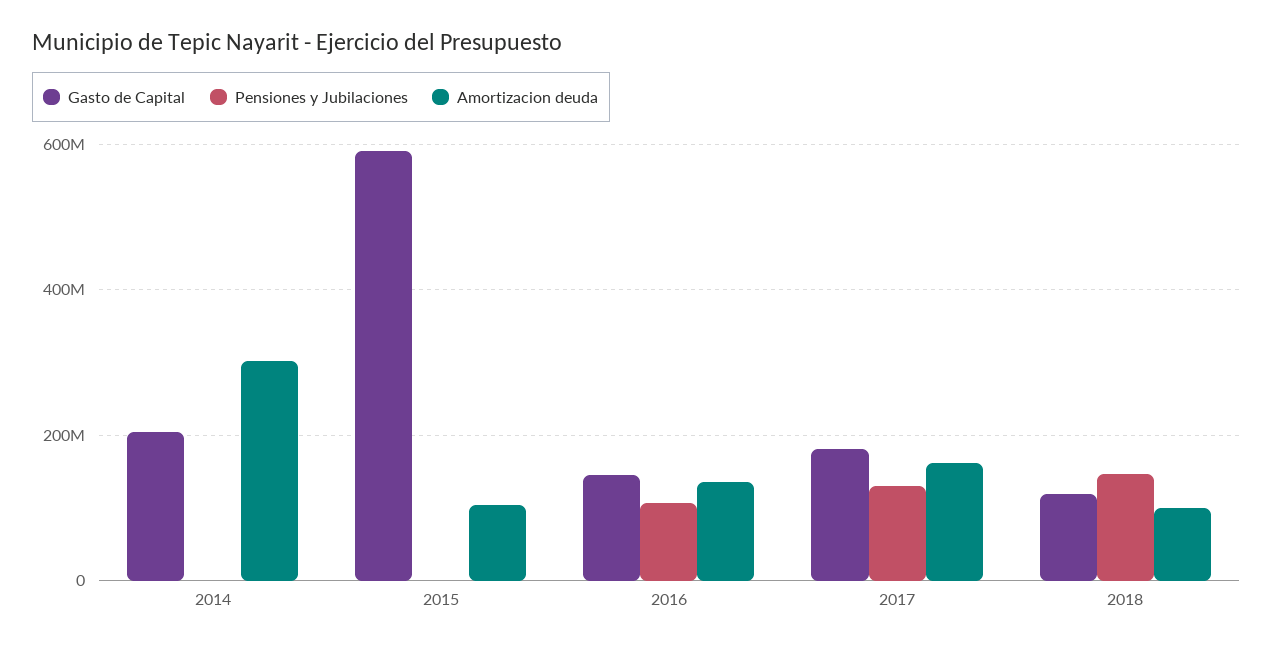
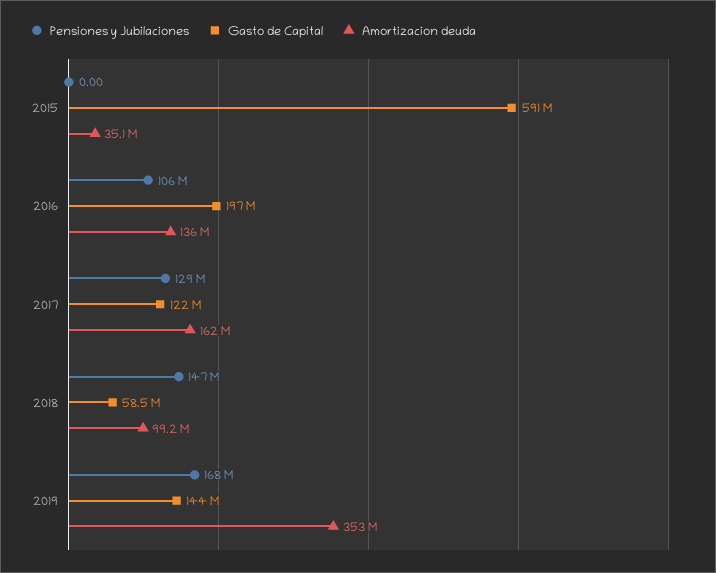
Gasto de Capital, 2014: 200000000 -> none
Pensiones y Jubilaciones, 2014: 0 -> none
Amortizacion deuda, 2014: 300000000 -> none
Amortizacion deuda, 2015: 100000000 -> 35100000
Gasto de Capital, 2016: 140000000 -> 197000000
Gasto de Capital, 2017: 180000000 -> 122000000
Gasto de Capital, 2018: 120000000 -> 58500000
Pensiones y Jubilaciones, 2019: none -> 168000000
Gasto de Capital, 2019: none -> 144000000
Amortizacion deuda, 2019: none -> 353000000

